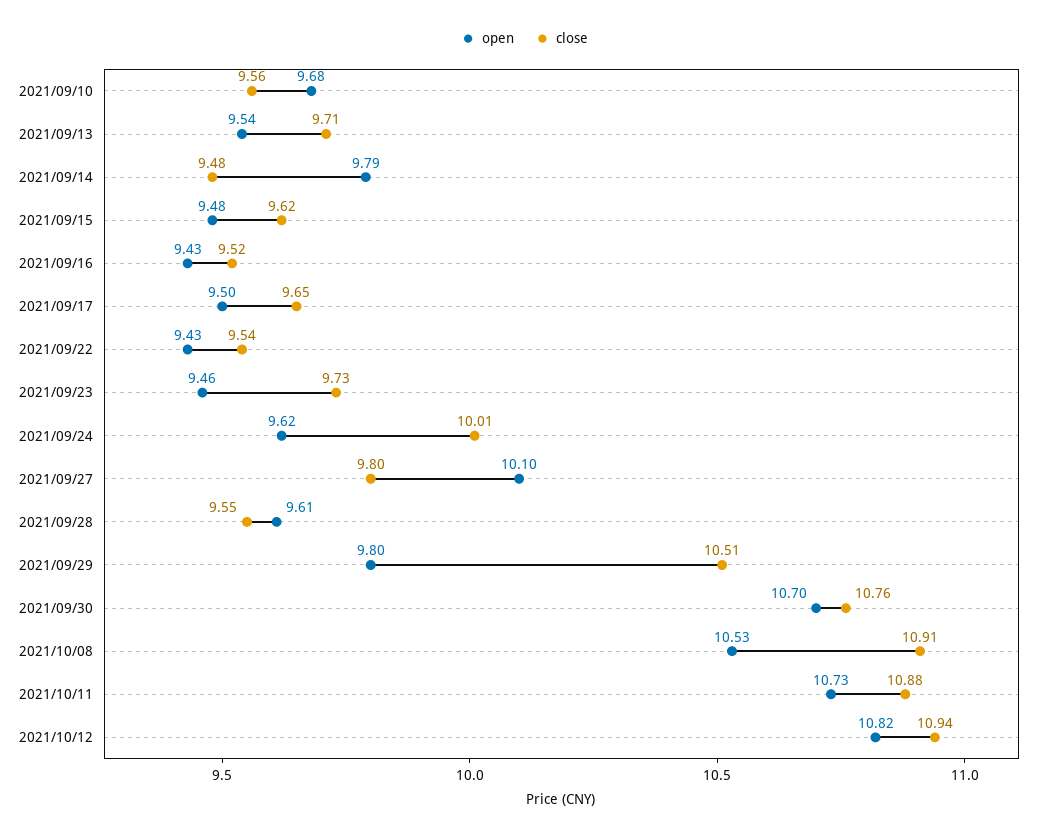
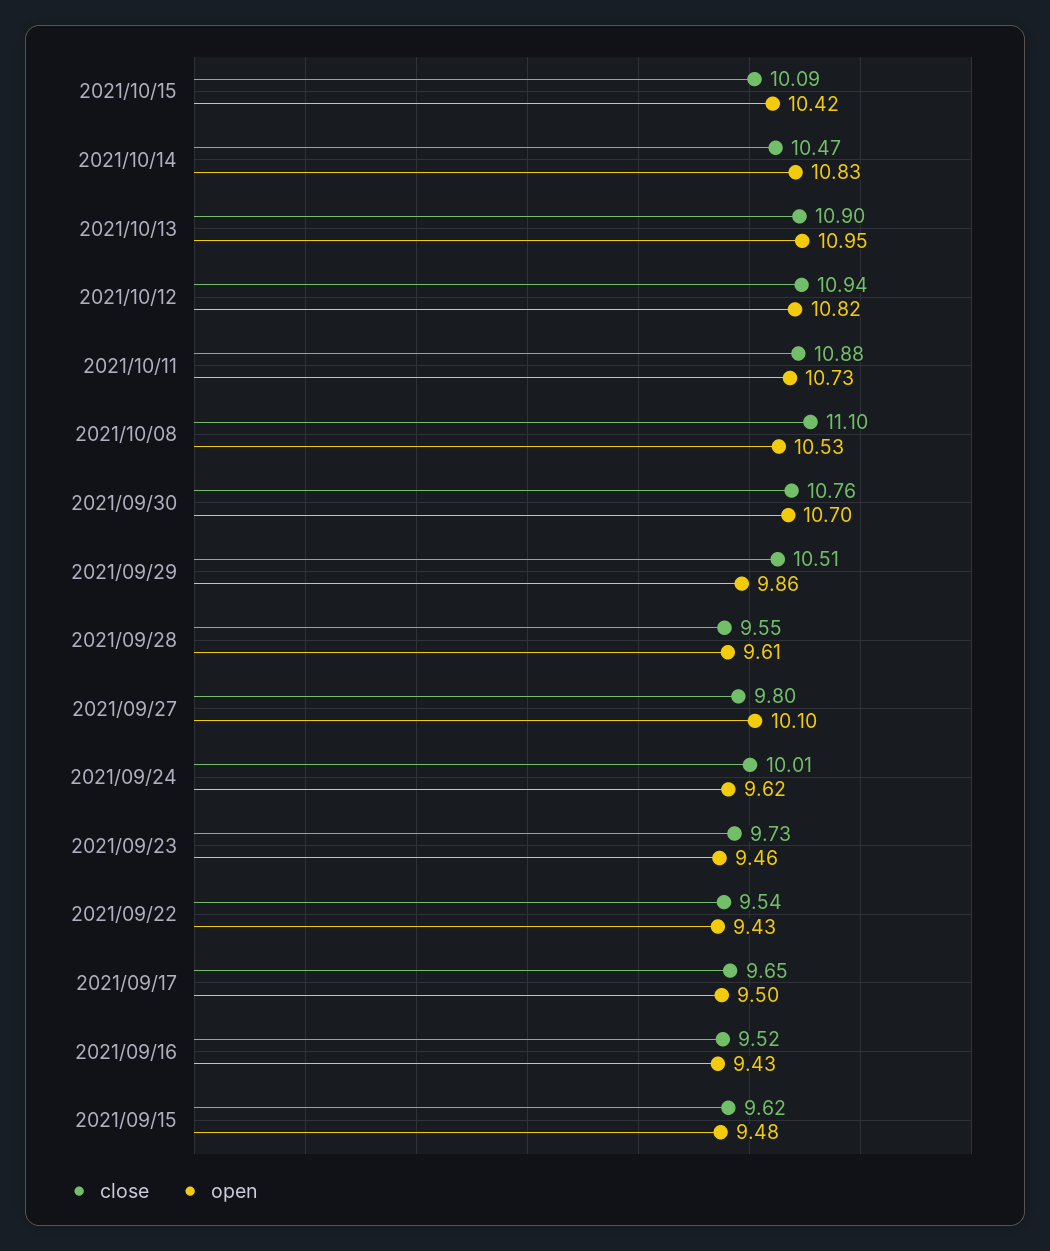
open, 2021/09/10: 9.68 -> none
close, 2021/09/10: 9.56 -> none
open, 2021/09/13: 9.54 -> none
close, 2021/09/13: 9.71 -> none
open, 2021/09/14: 9.79 -> none
close, 2021/09/14: 9.48 -> none
open, 2021/09/29: 9.8 -> 9.86
close, 2021/10/08: 10.91 -> 11.1
close, 2021/10/15: none -> 10.09
open, 2021/10/15: none -> 10.42
close, 2021/10/14: none -> 10.47
open, 2021/10/14: none -> 10.83
close, 2021/10/13: none -> 10.9
open, 2021/10/13: none -> 10.95

